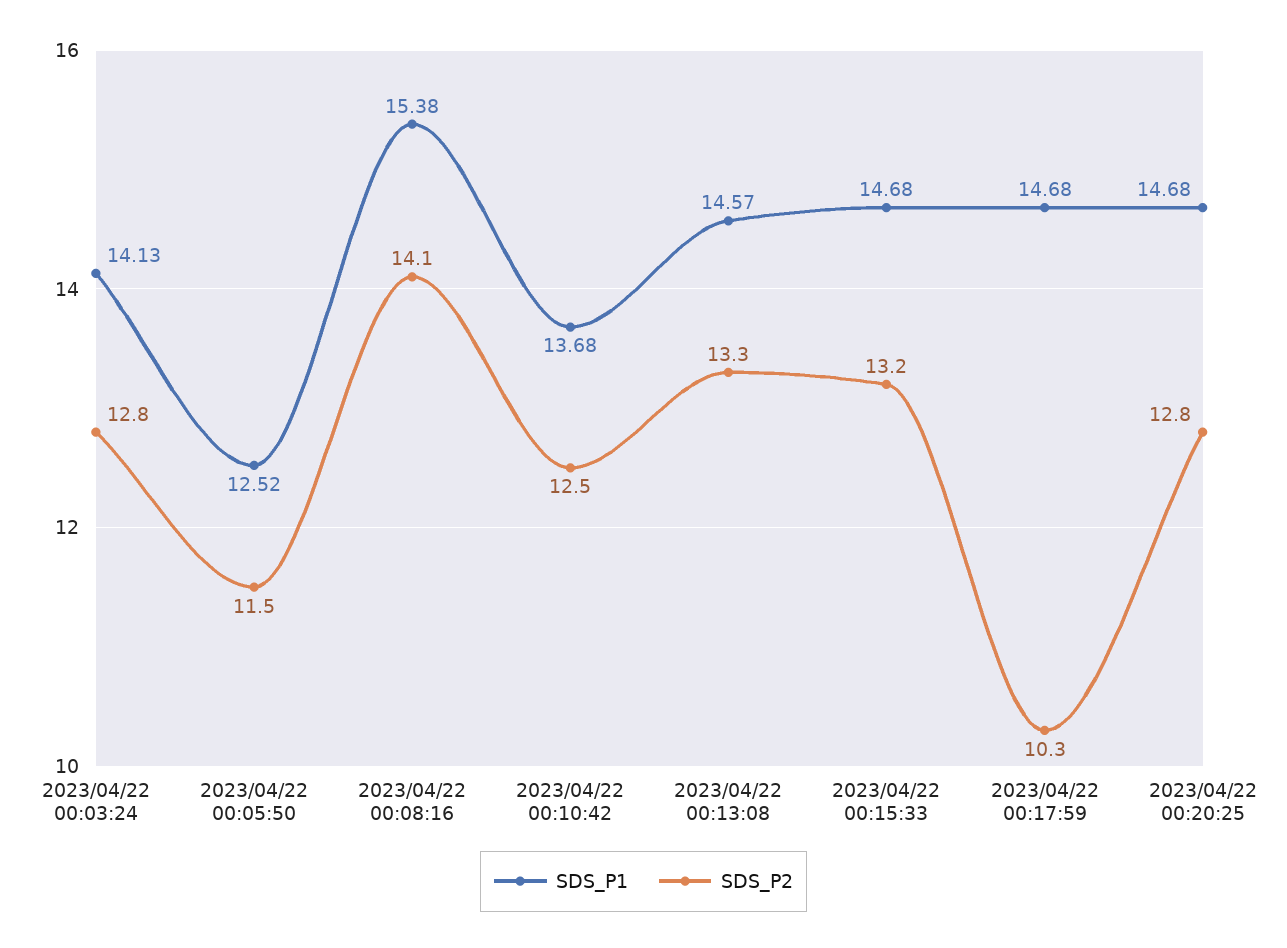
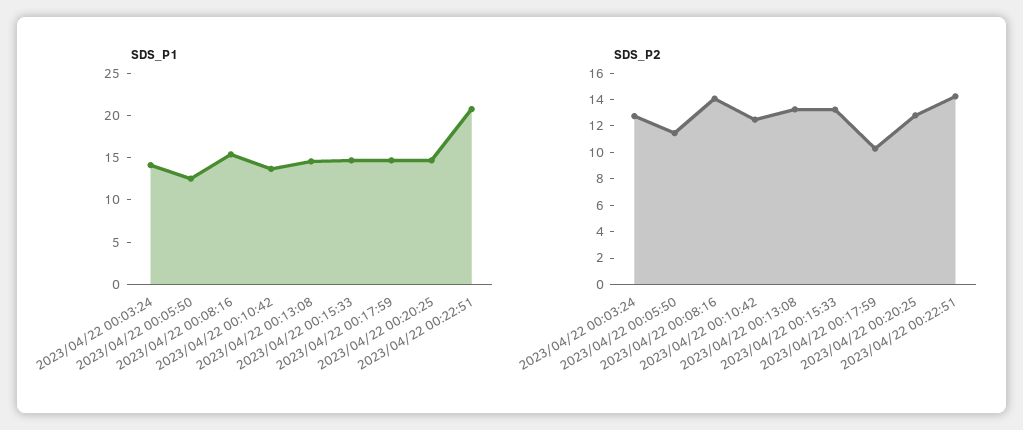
SDS_P1, 2023/04/22 00:22:51: none -> 21
SDS_P2, 2023/04/22 00:22:51: none -> 14

